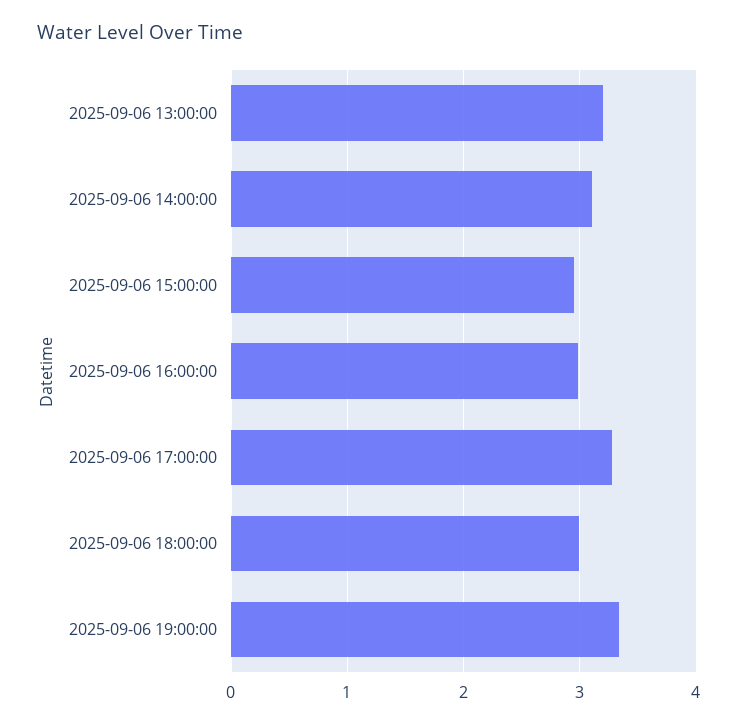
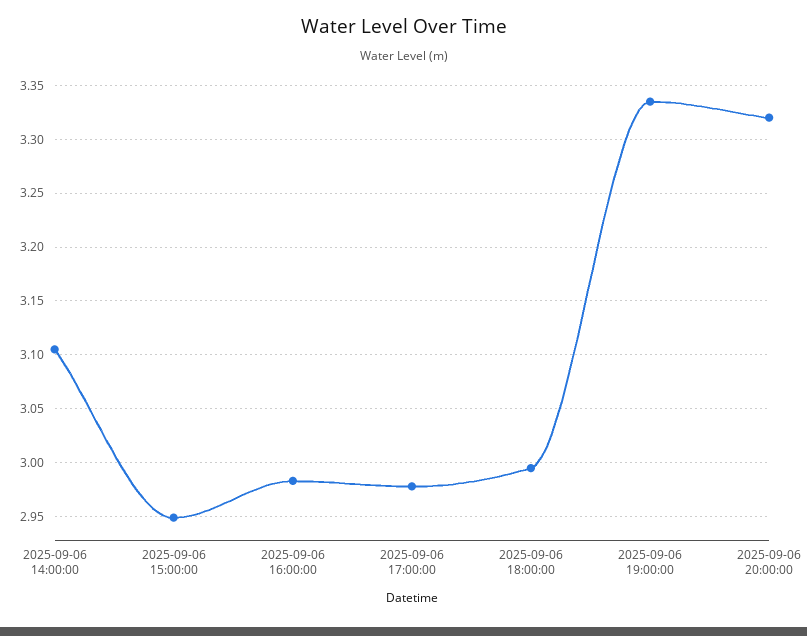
2025-09-06 13:00:00: 3.2 -> none
2025-09-06 17:00:00: 3.3 -> 2.98
2025-09-06 20:00:00: none -> 3.32

